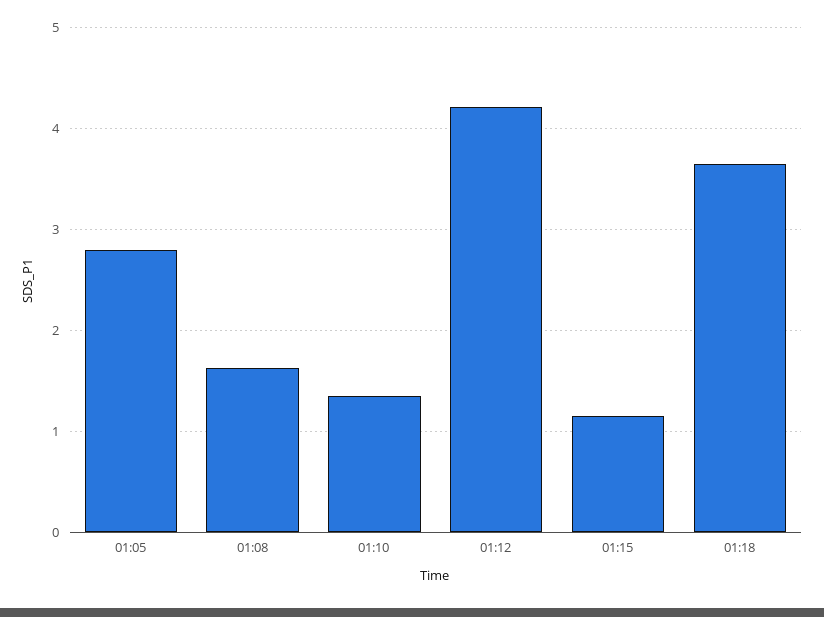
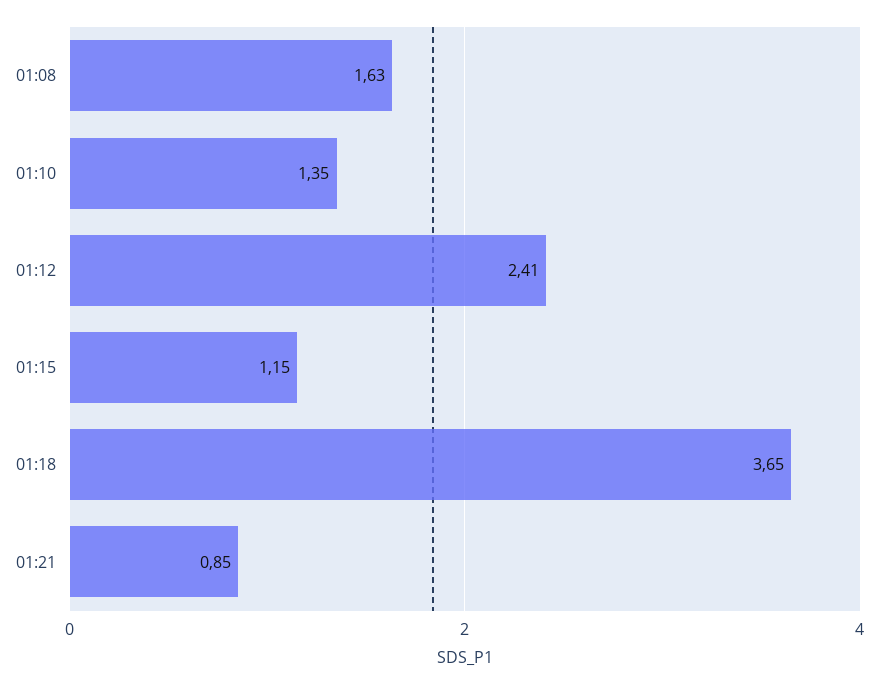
01:05: 2.8 -> none
01:12: 4.2 -> 2.41
01:21: none -> 0.85

